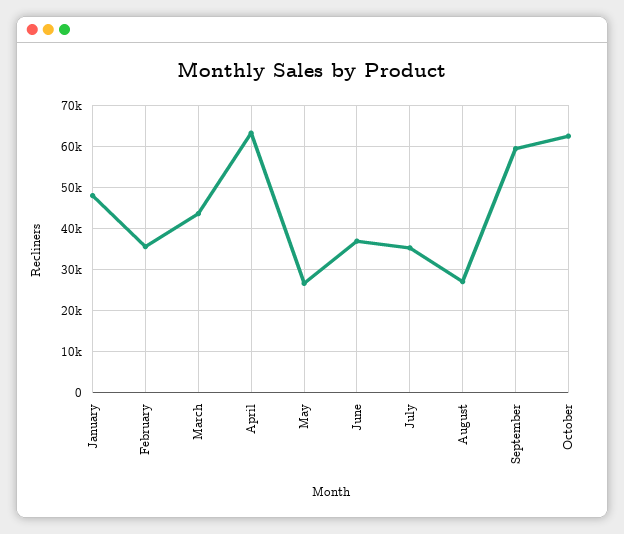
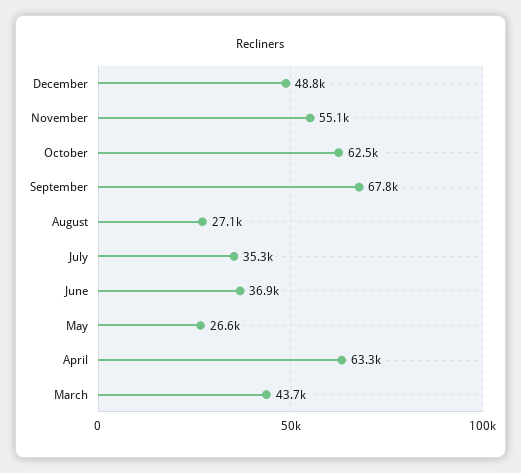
January: 48000 -> none
February: 36000 -> none
September: 60000 -> 67800
December: none -> 48800
November: none -> 55100

